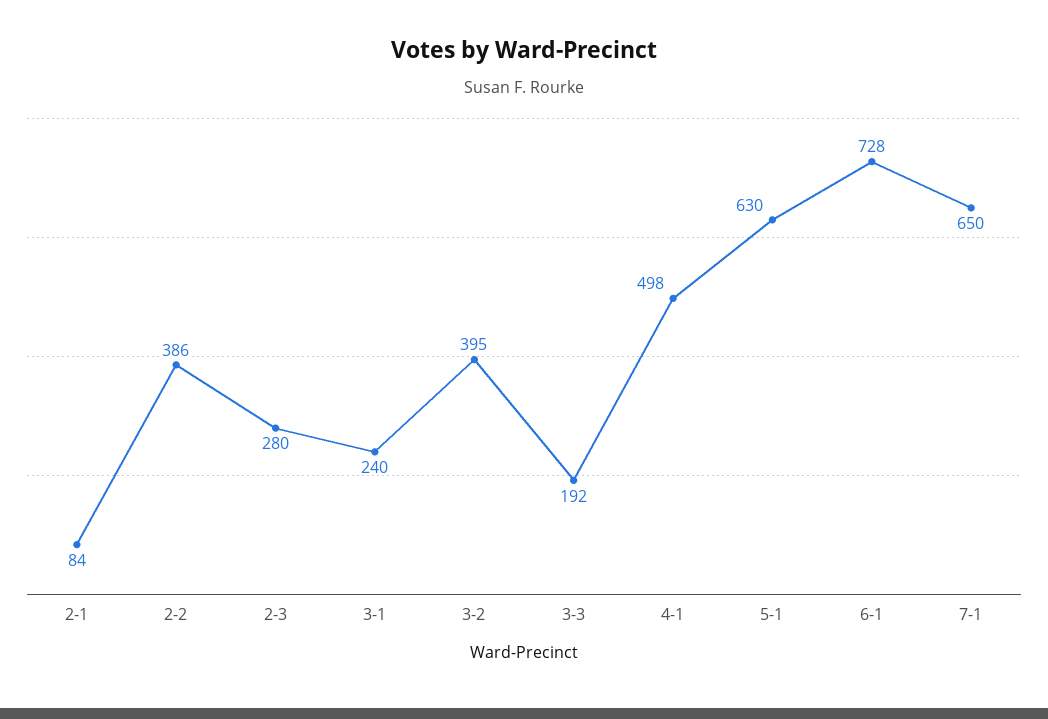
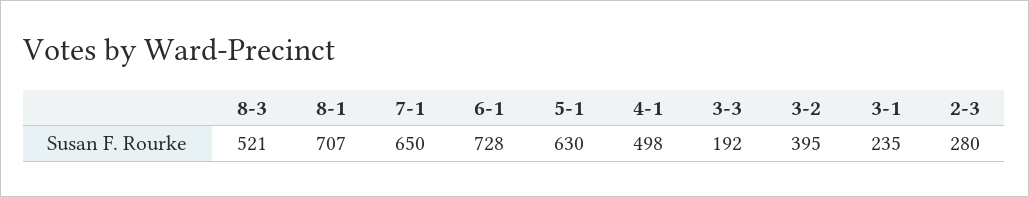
2-1: 84 -> none
2-2: 386 -> none
3-1: 240 -> 235
8-3: none -> 521
8-1: none -> 707

